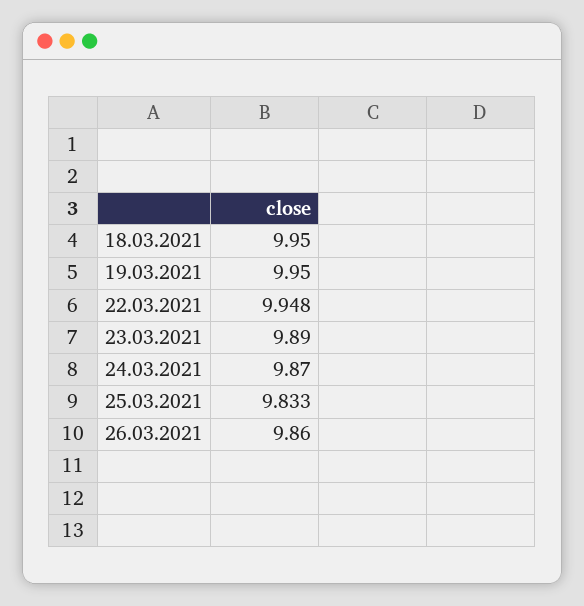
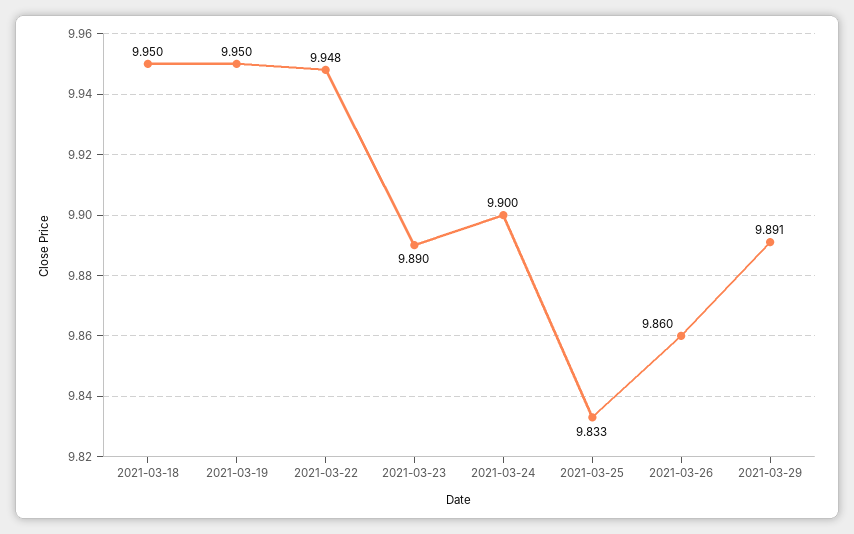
24.03.2021: 9.87 -> 9.9
2021-03-29: none -> 9.891

